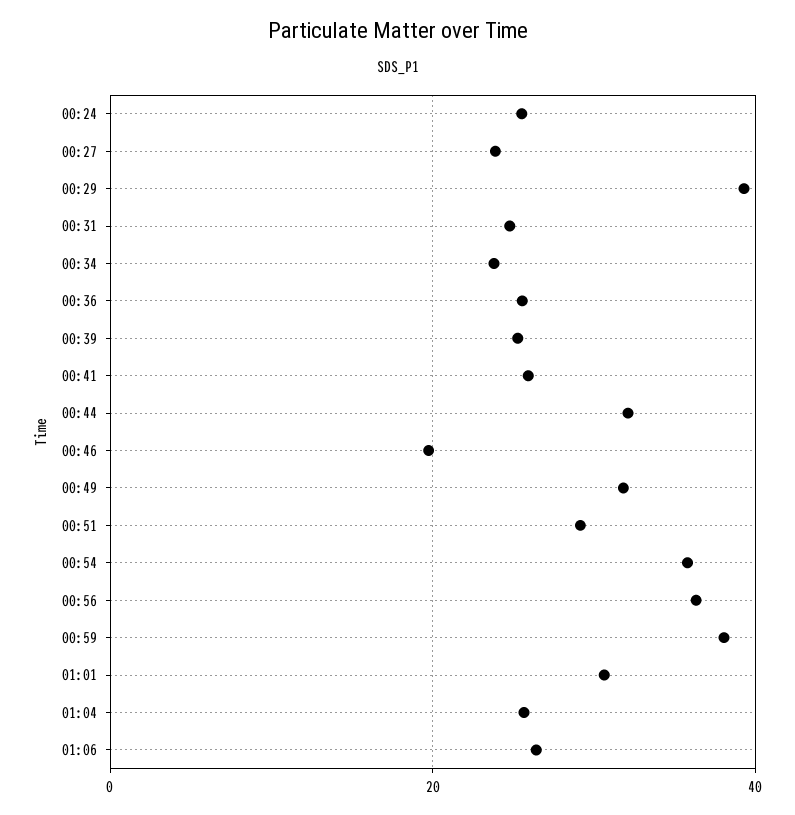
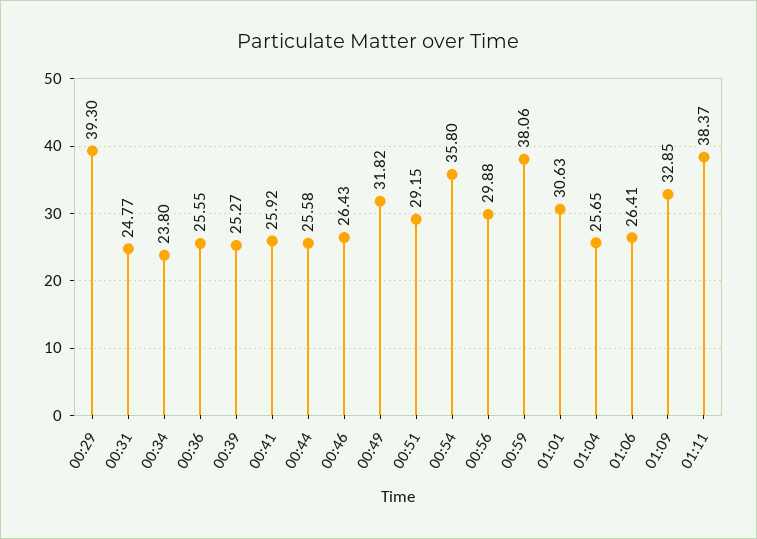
00:24: 26 -> none
00:27: 24 -> none
00:44: 32 -> 25.58
00:46: 20 -> 26.43
00:56: 36 -> 29.88
01:09: none -> 32.85
01:11: none -> 38.37

